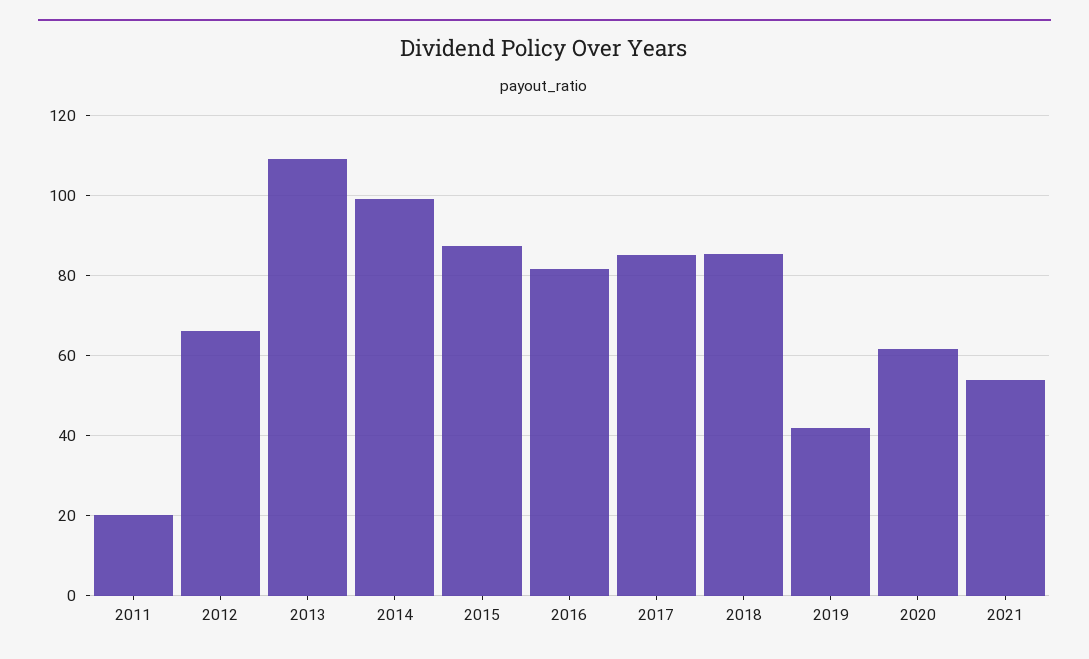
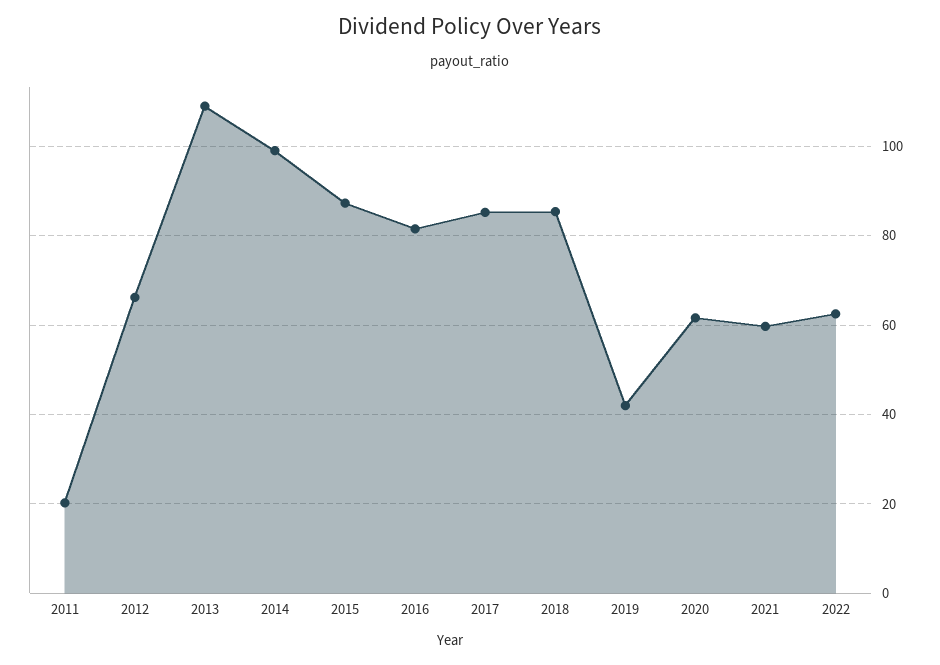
2021: 54 -> 60
2022: none -> 62

